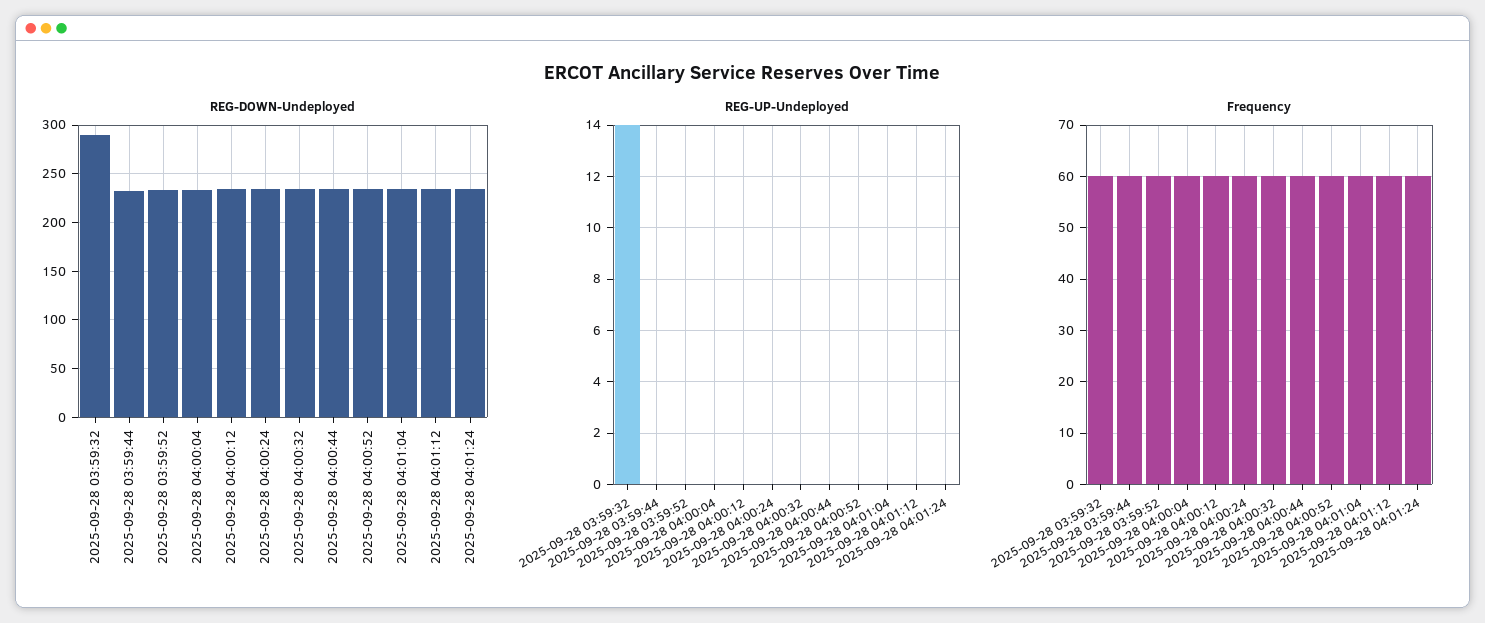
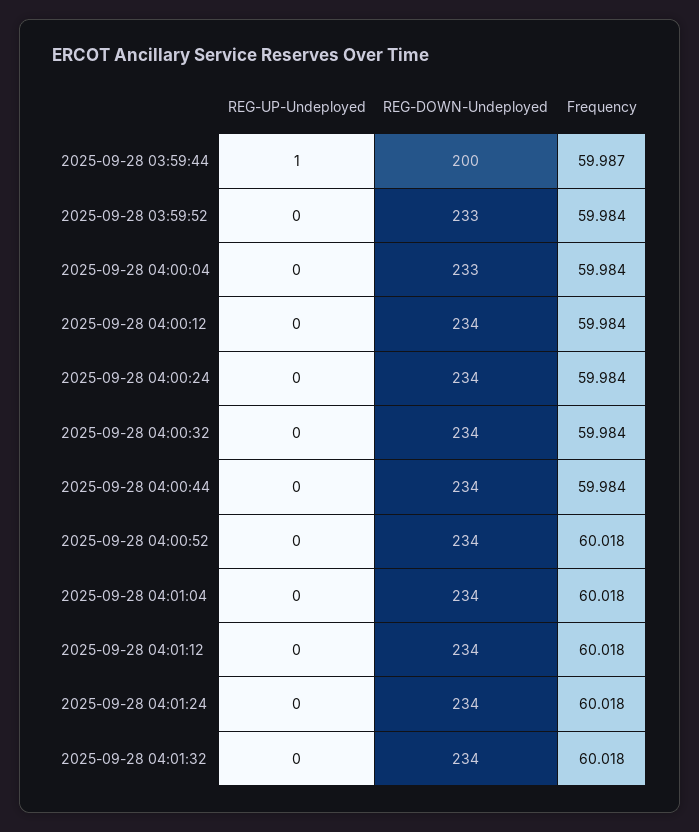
REG-DOWN-Undeployed, 2025-09-28 03:59:32: 290 -> none
REG-DOWN-Undeployed, 2025-09-28 03:59:44: 230 -> 200
REG-UP-Undeployed, 2025-09-28 03:59:32: 14 -> none
REG-UP-Undeployed, 2025-09-28 03:59:44: 0 -> 1
Frequency, 2025-09-28 03:59:32: 60 -> none
REG-UP-Undeployed, 2025-09-28 04:01:32: none -> 0
REG-DOWN-Undeployed, 2025-09-28 04:01:32: none -> 234
Frequency, 2025-09-28 04:01:32: none -> 60.018

